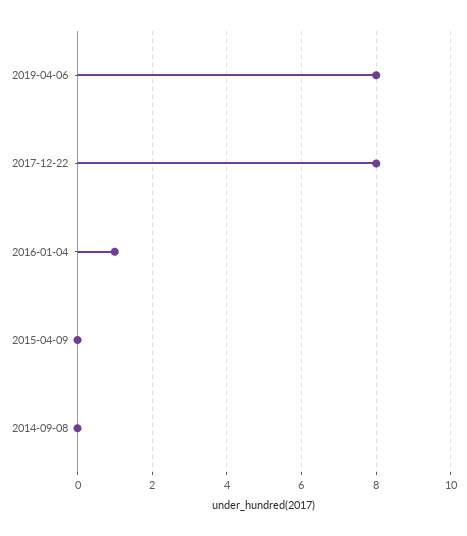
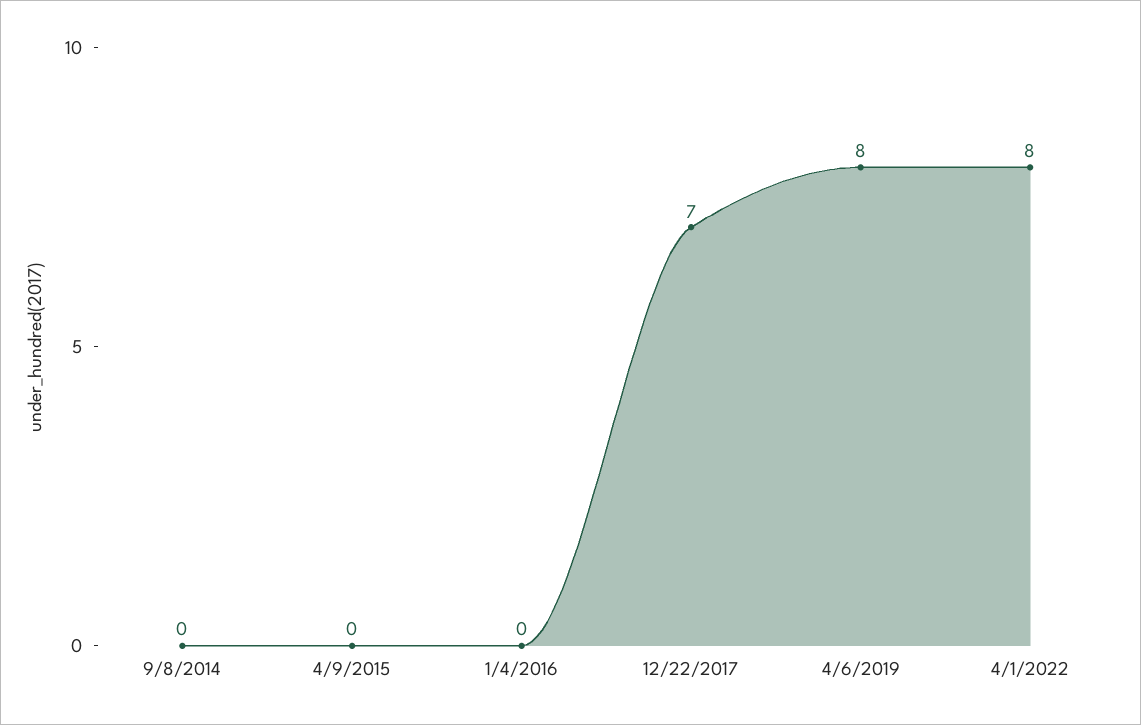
2017-12-22: 8 -> 7
2016-01-04: 1 -> 0
4/1/2022: none -> 8

